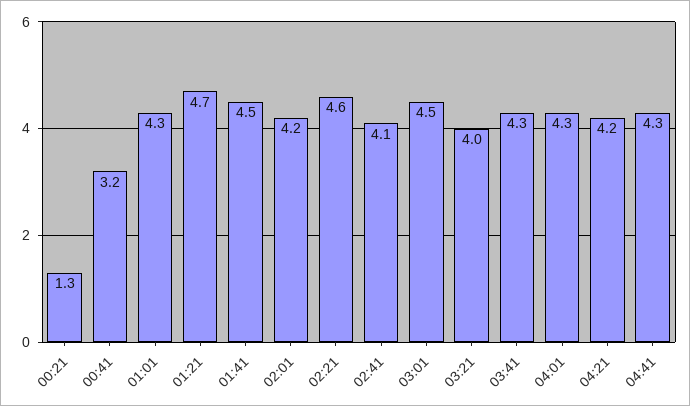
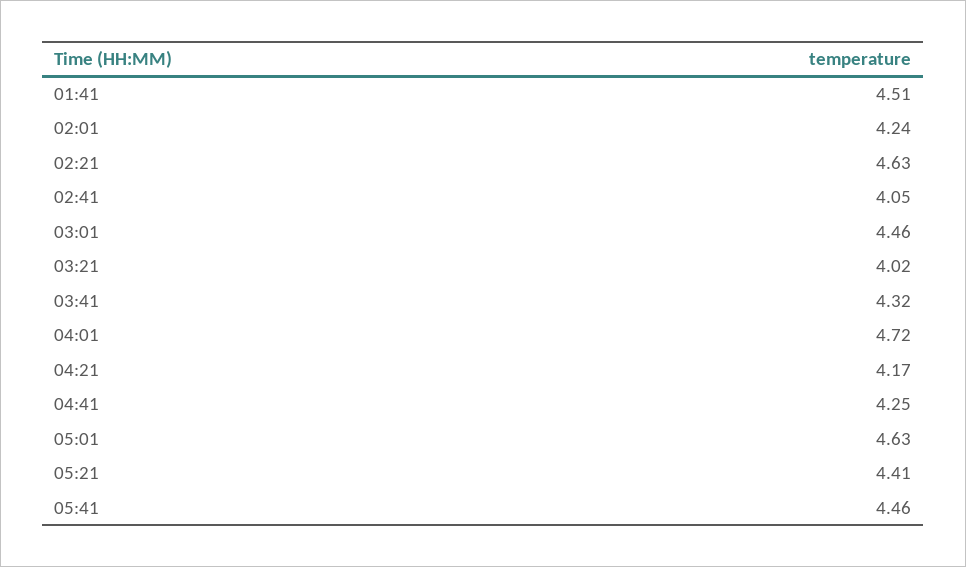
00:21: 1.3 -> none
00:41: 3.2 -> none
01:01: 4.3 -> none
01:21: 4.7 -> none
04:01: 4.3 -> 4.72
05:01: none -> 4.63
05:21: none -> 4.41
05:41: none -> 4.46

